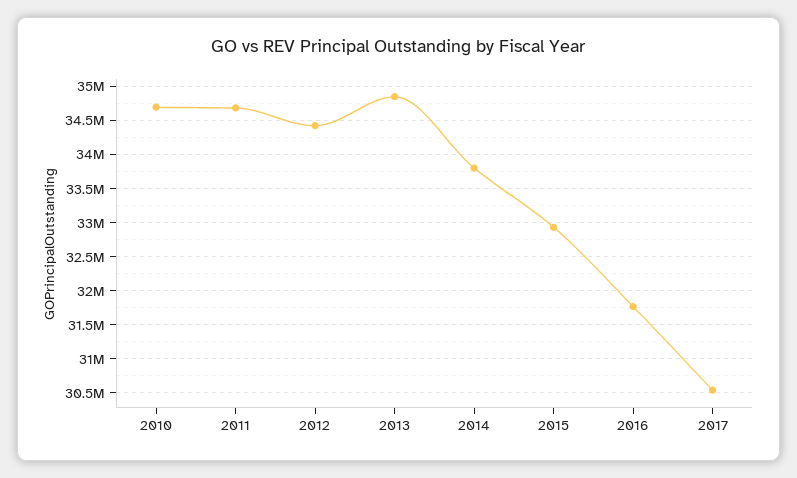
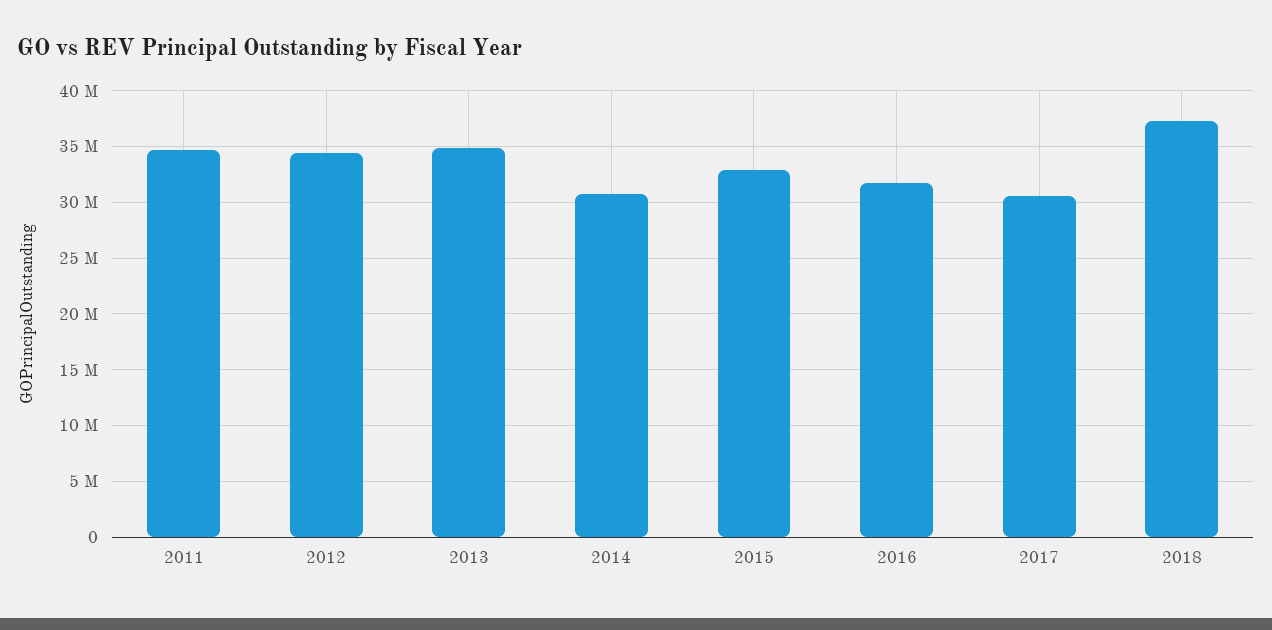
2010: 34700000 -> none
2014: 33800000 -> 31000000
2018: none -> 37000000

